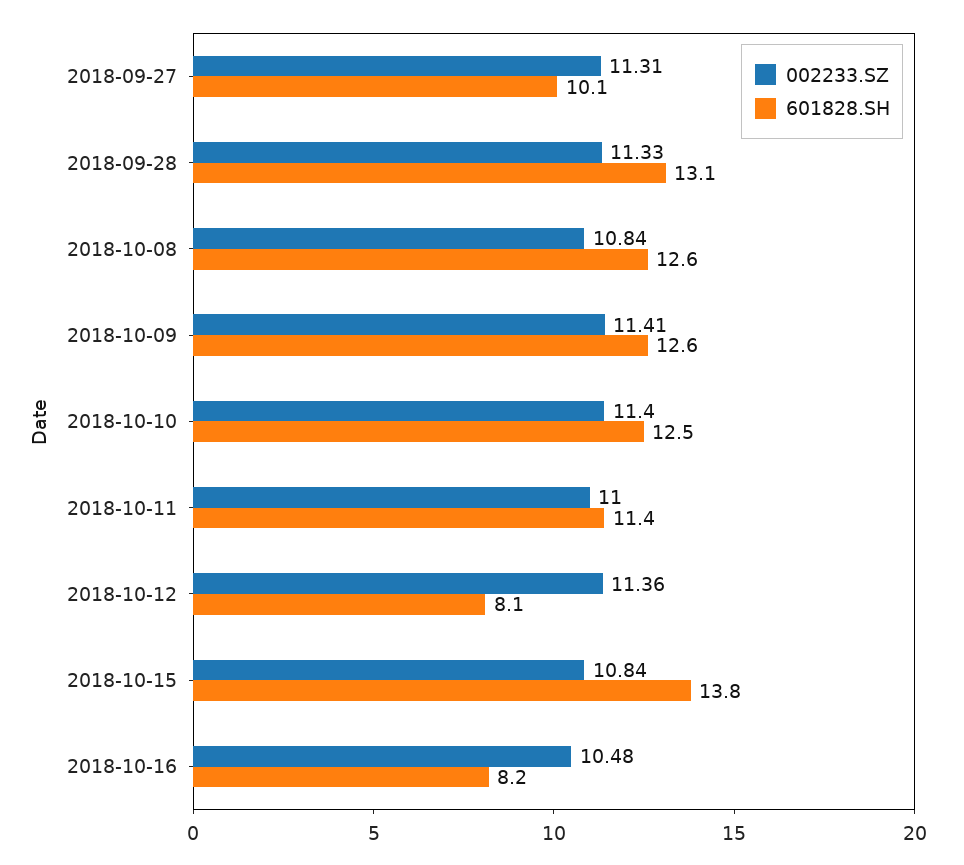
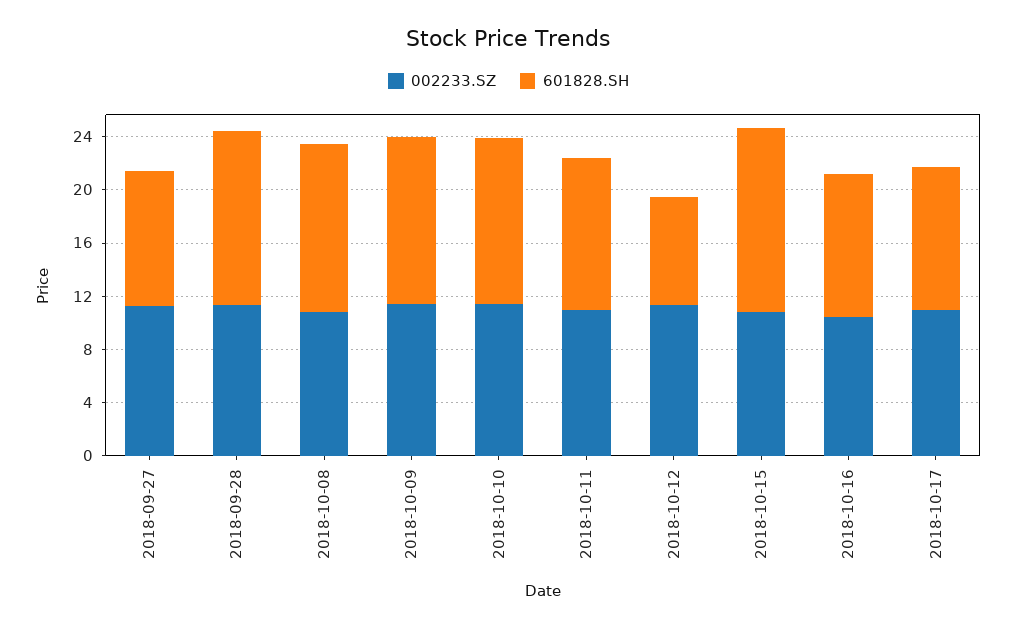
601828.SH, 2018-10-16: 8.2 -> 11
002233.SZ, 2018-10-17: none -> 11
601828.SH, 2018-10-17: none -> 11

